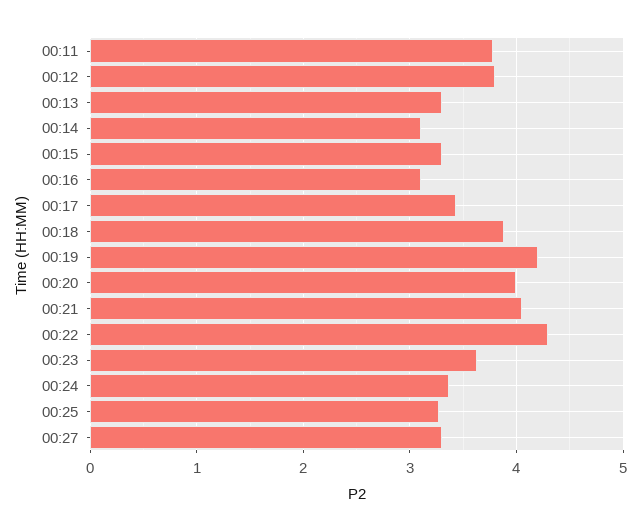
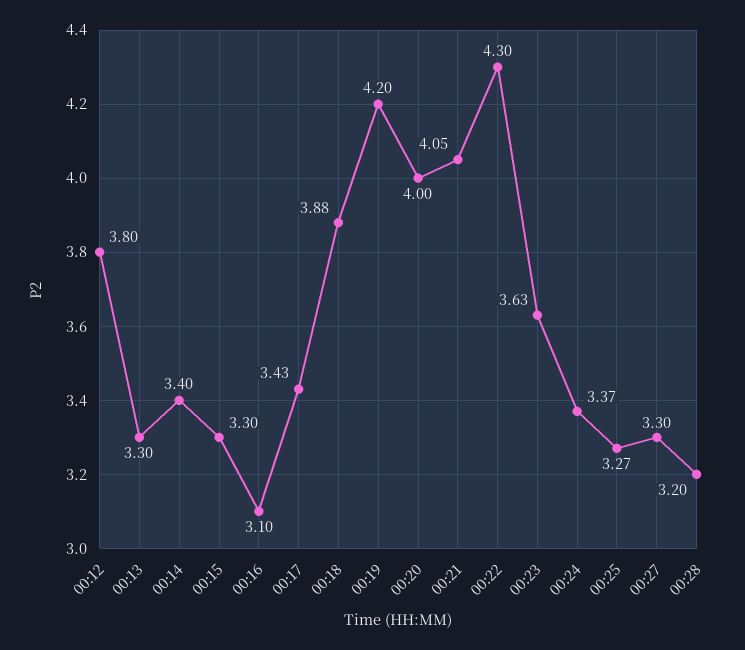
00:11: 3.8 -> none
00:14: 3.1 -> 3.4
00:28: none -> 3.2

